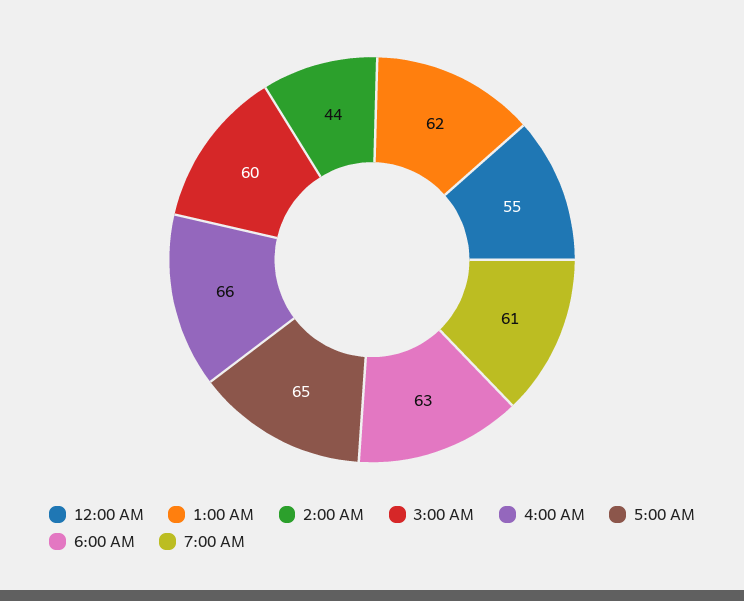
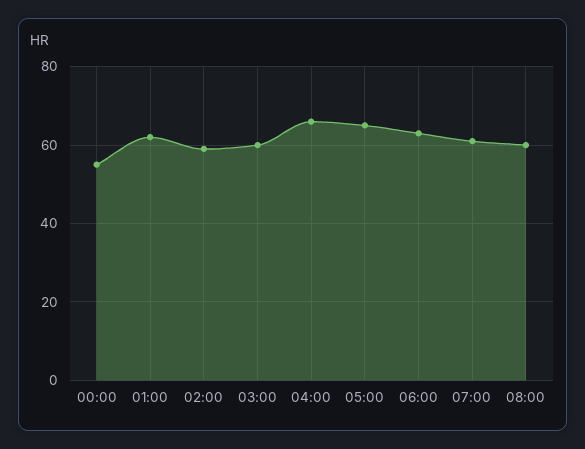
2:00 AM: 44 -> 60
08:00: none -> 60

